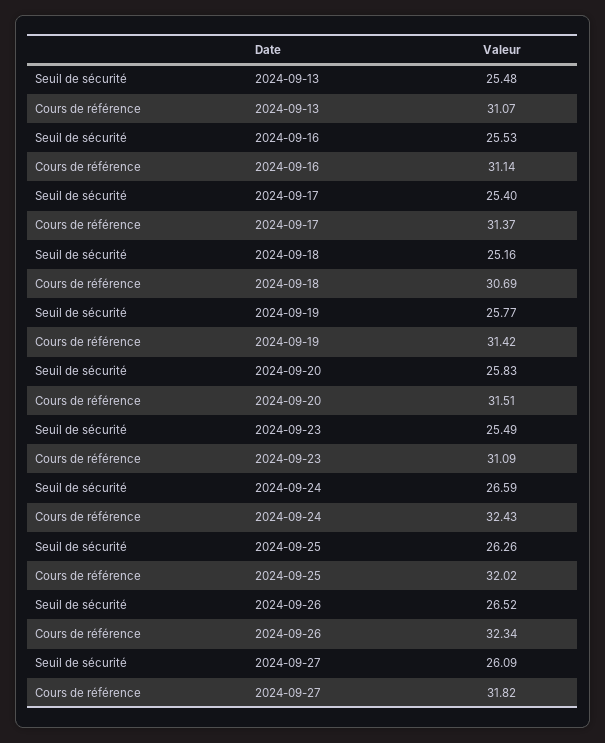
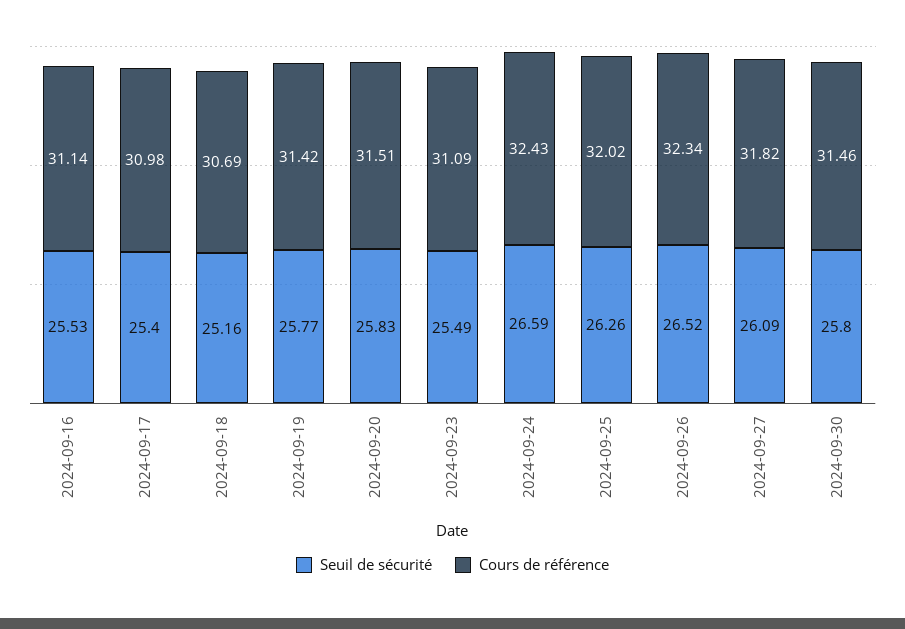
Seuil de sécurité, 2024-09-13: 25.48 -> none
Cours de référence, 2024-09-13: 31.07 -> none
Cours de référence, 2024-09-17: 31.37 -> 30.98
Seuil de sécurité, 2024-09-30: none -> 25.8
Cours de référence, 2024-09-30: none -> 31.46

